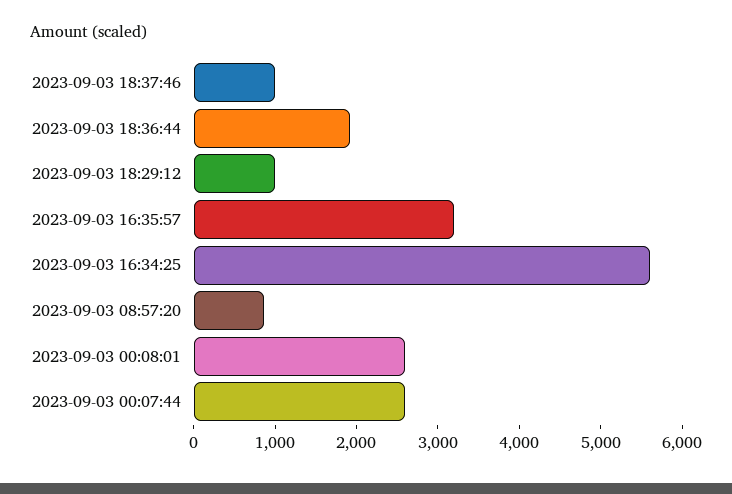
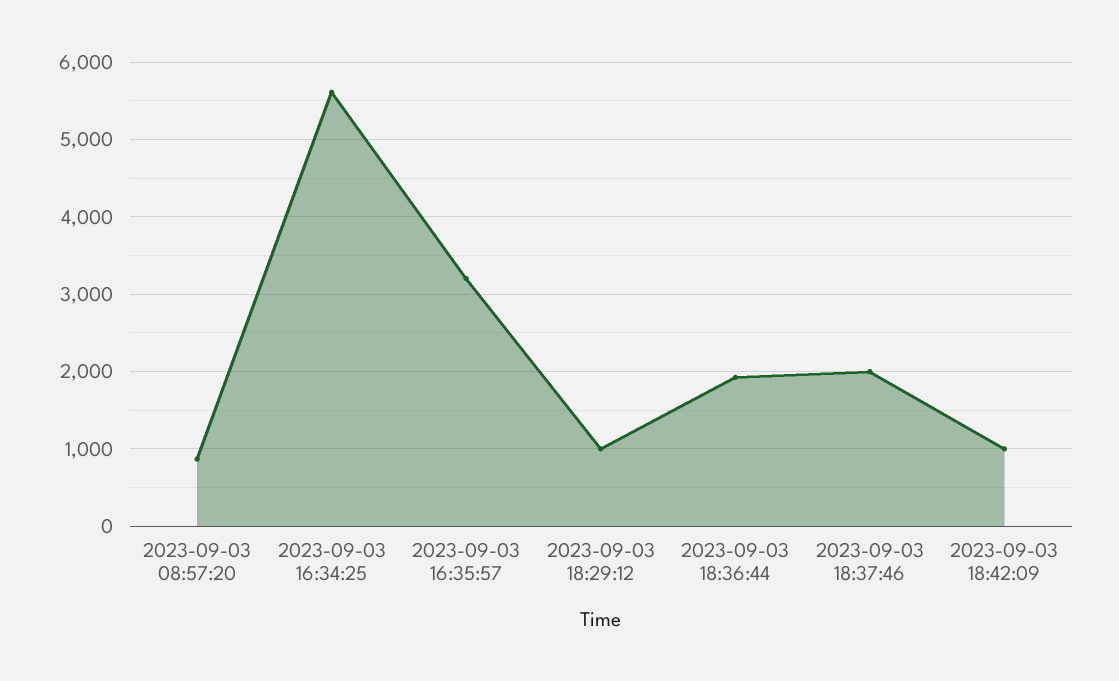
2023-09-03 18:37:46: 1000 -> 2000
2023-09-03 00:08:01: 2600 -> none
2023-09-03 00:07:44: 2600 -> none
2023-09-03 18:42:09: none -> 1000

